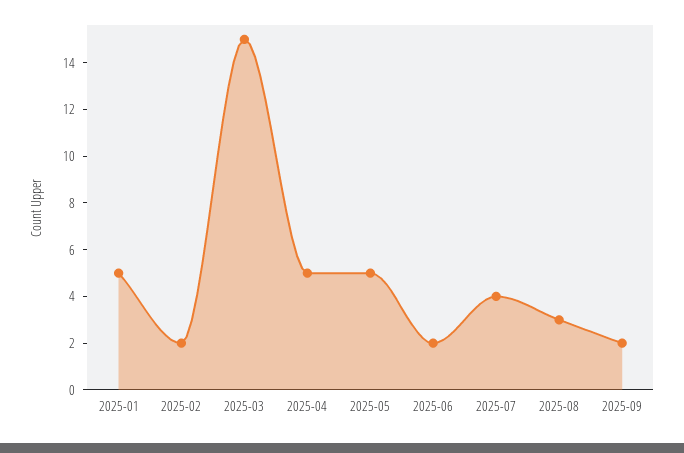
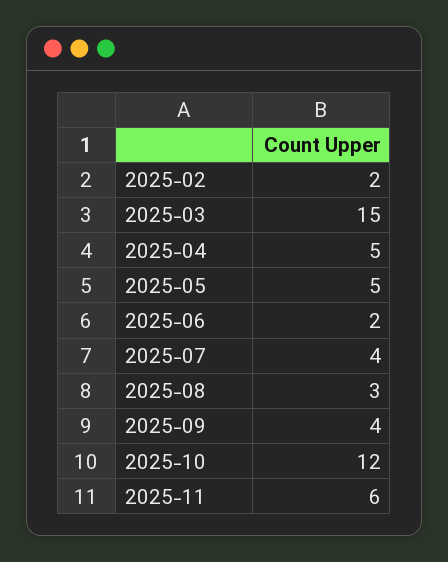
2025-01: 5 -> none
2025-09: 2 -> 4
2025-10: none -> 12
2025-11: none -> 6

